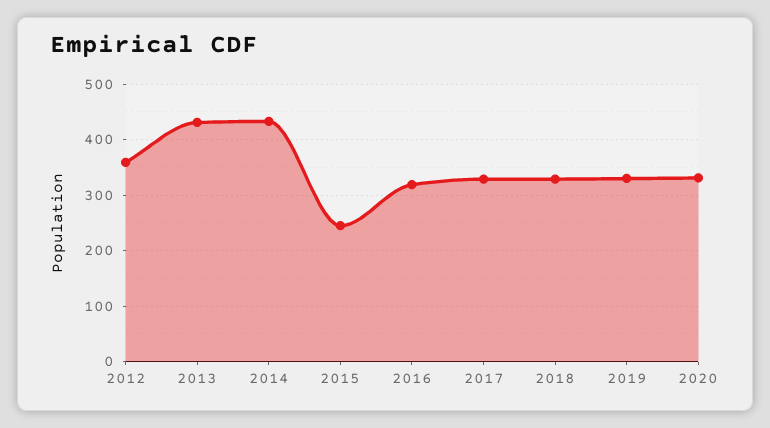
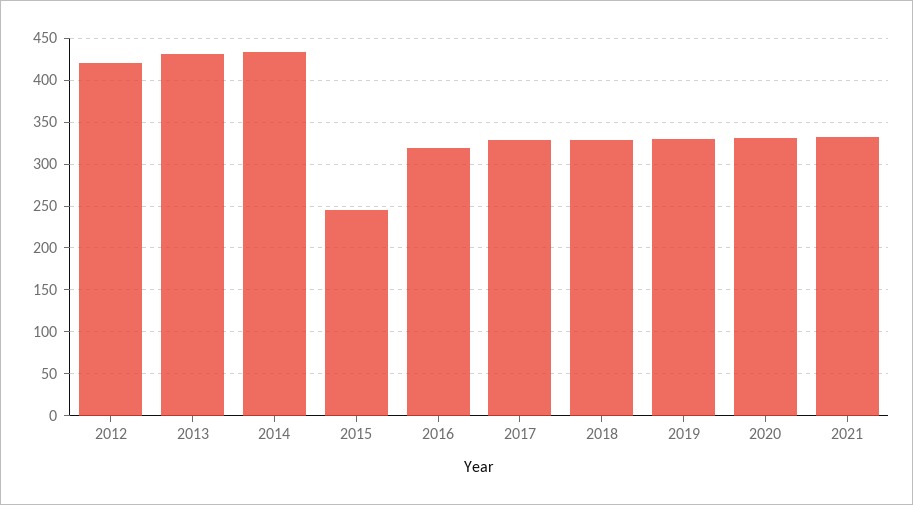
2012: 360 -> 420
2021: none -> 330

